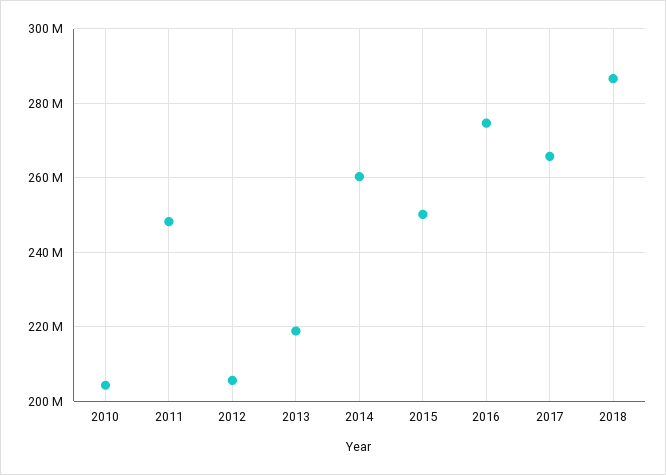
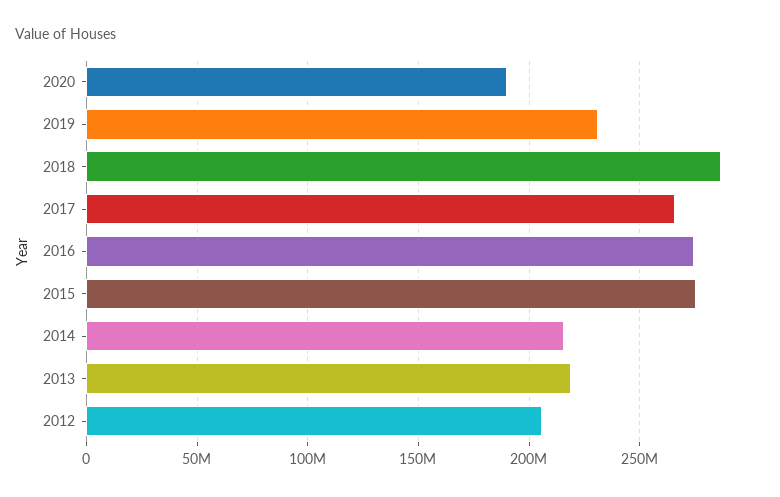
2010: 204000000 -> none
2011: 248000000 -> none
2014: 260000000 -> 215000000
2015: 250000000 -> 275000000
2020: none -> 190000000
2019: none -> 230000000

